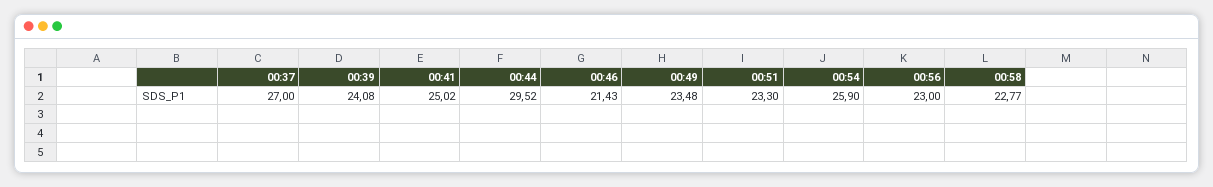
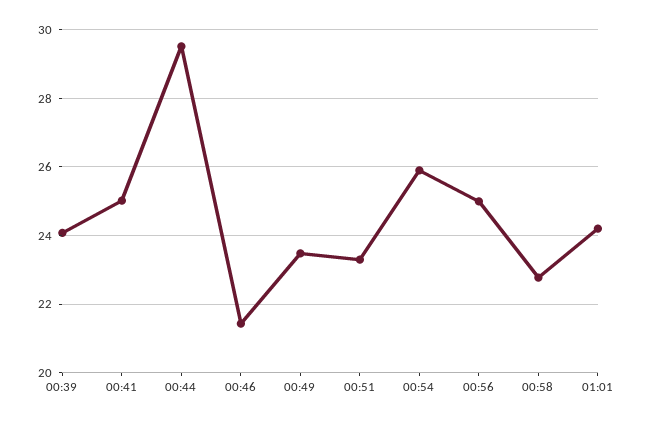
00:37: 27 -> none
00:56: 23 -> 25
01:01: none -> 24.2

